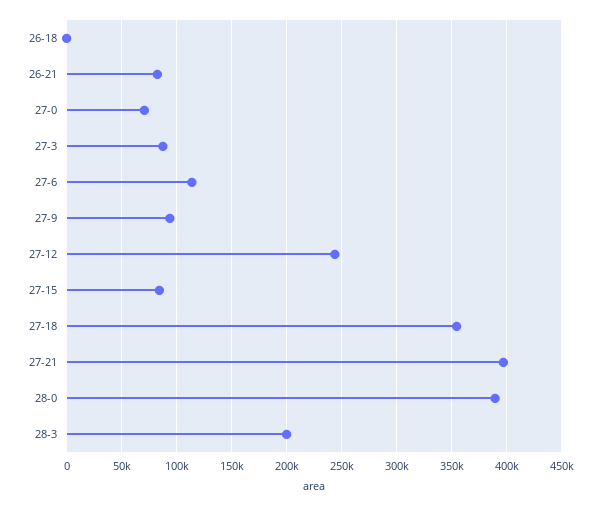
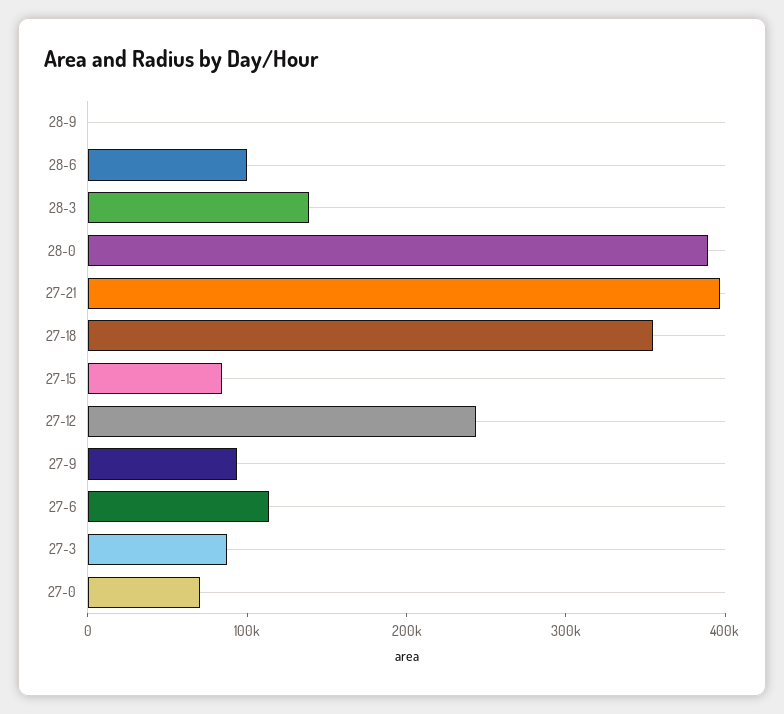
26-18: 0 -> none
26-21: 80000 -> none
28-3: 200000 -> 140000
28-9: none -> 0
28-6: none -> 100000

